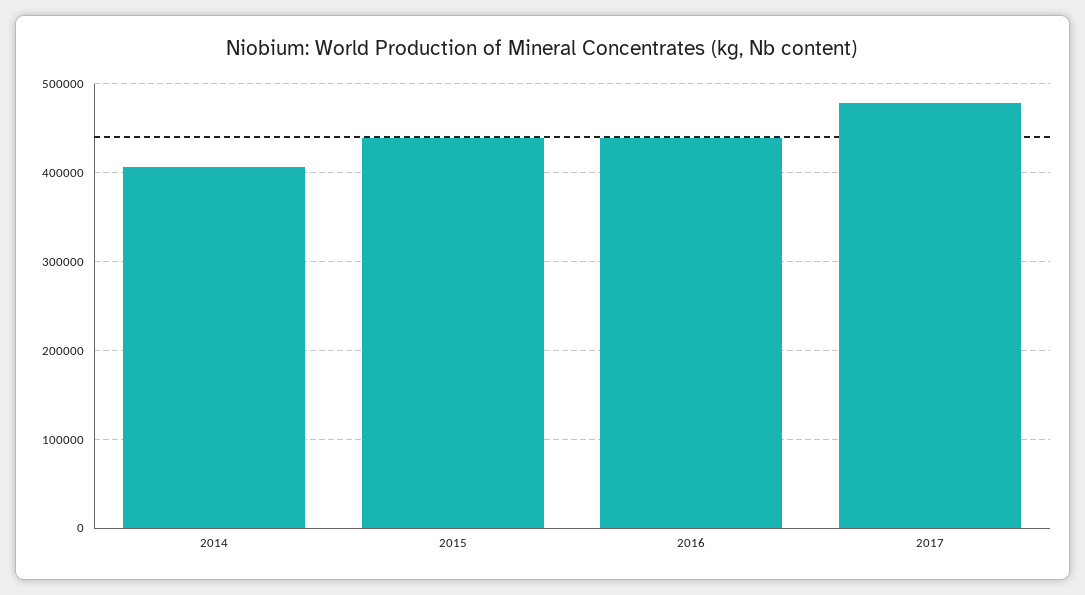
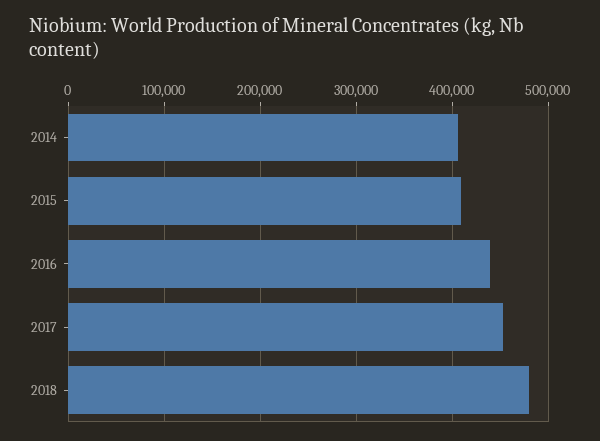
2015: 440000 -> 410000
2017: 480000 -> 450000
2018: none -> 480000

